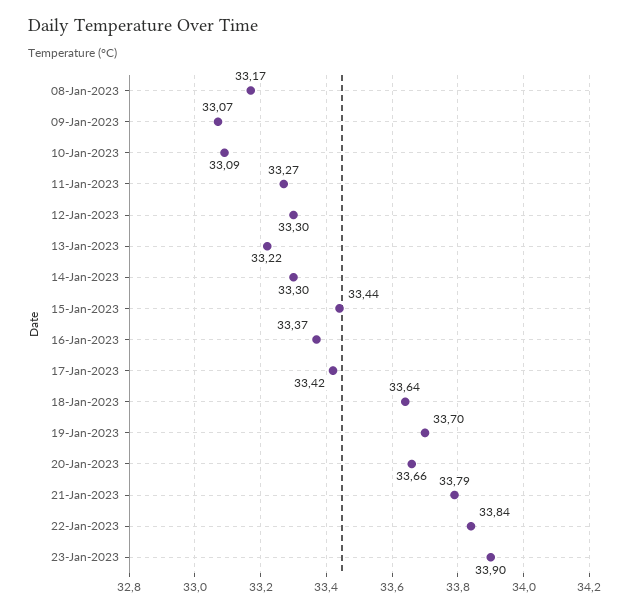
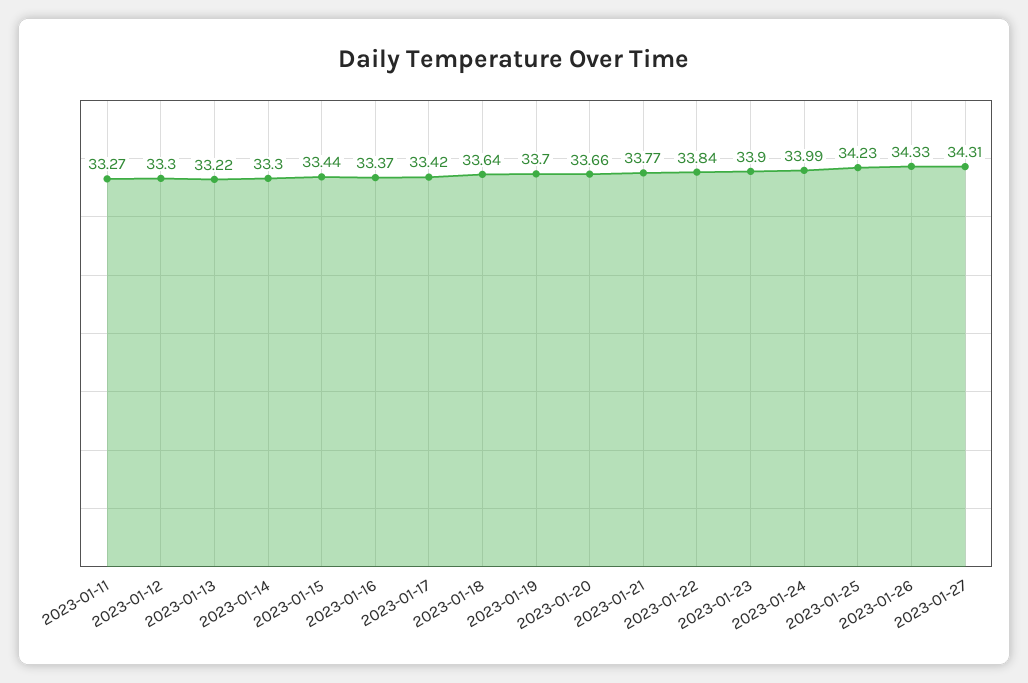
08-Jan-2023: 33.17 -> none
09-Jan-2023: 33.07 -> none
10-Jan-2023: 33.09 -> none
21-Jan-2023: 33.79 -> 33.77
2023-01-24: none -> 33.99
2023-01-25: none -> 34.23
2023-01-26: none -> 34.33
2023-01-27: none -> 34.31

